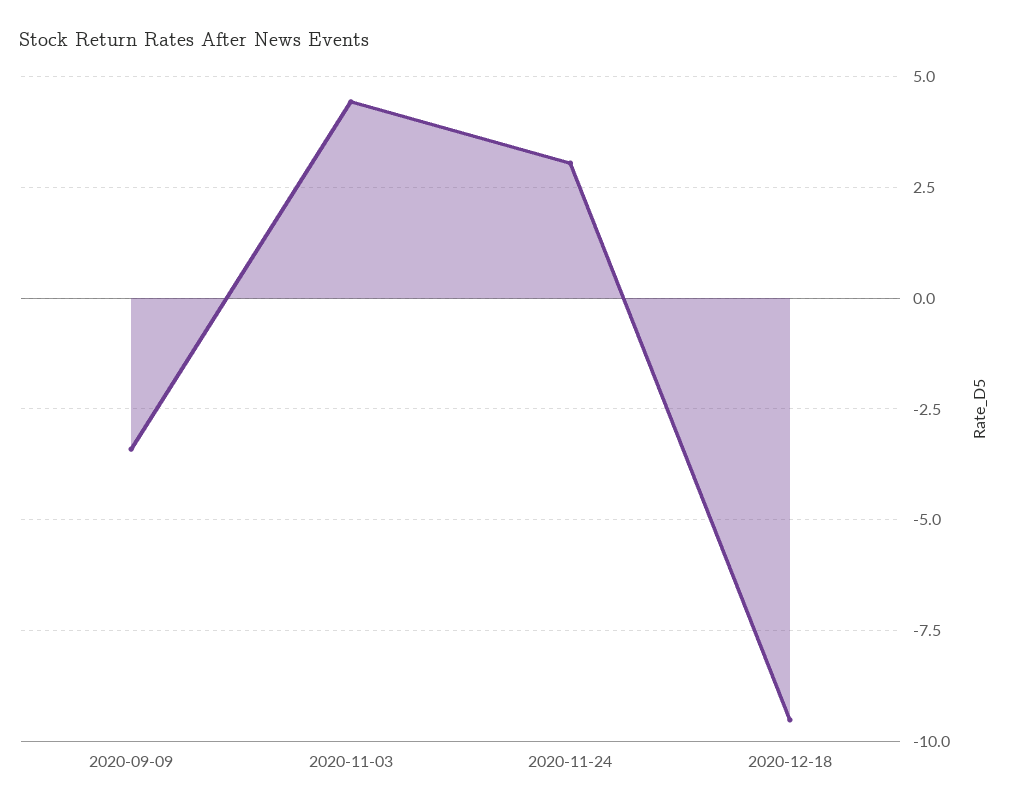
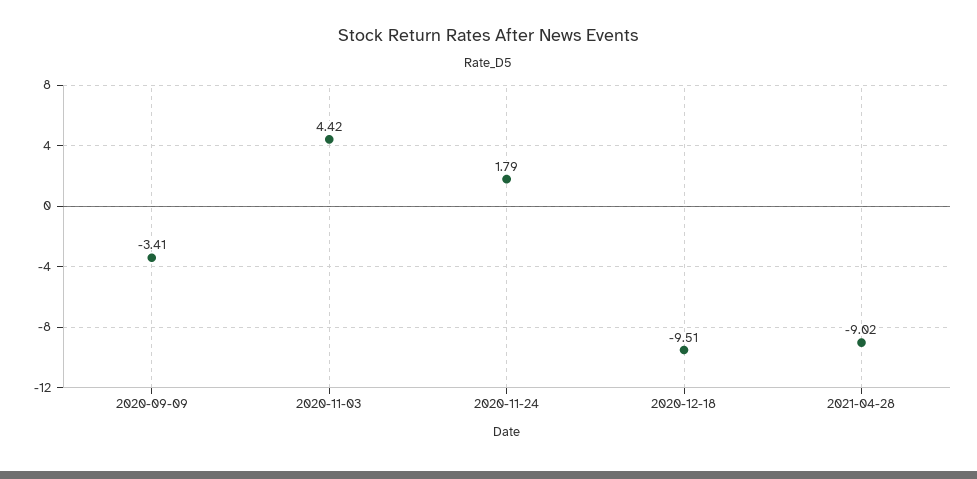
2020-11-24: 3 -> 1.79
2021-04-28: none -> -9.02

